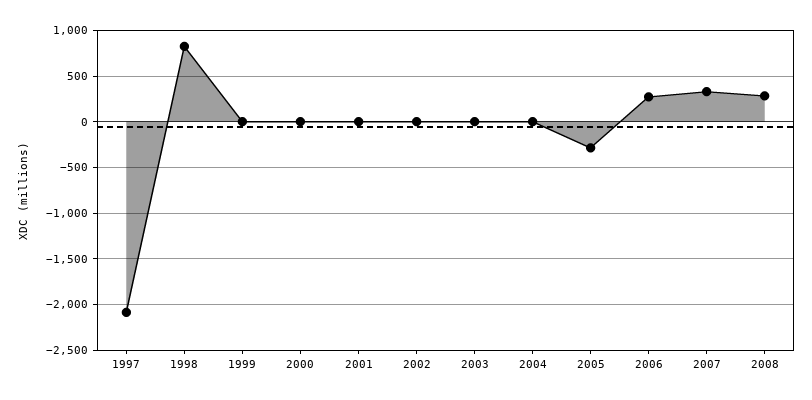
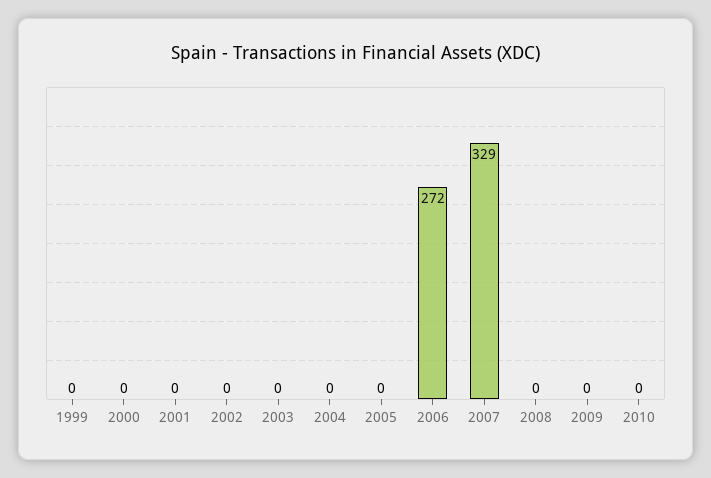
1997: -2100 -> none
1998: 800 -> none
2005: -300 -> 0
2008: 300 -> 0
2009: none -> 0
2010: none -> 0

